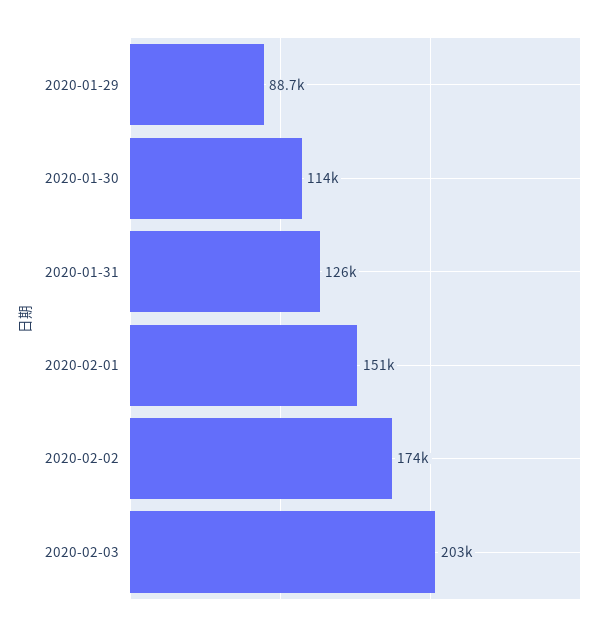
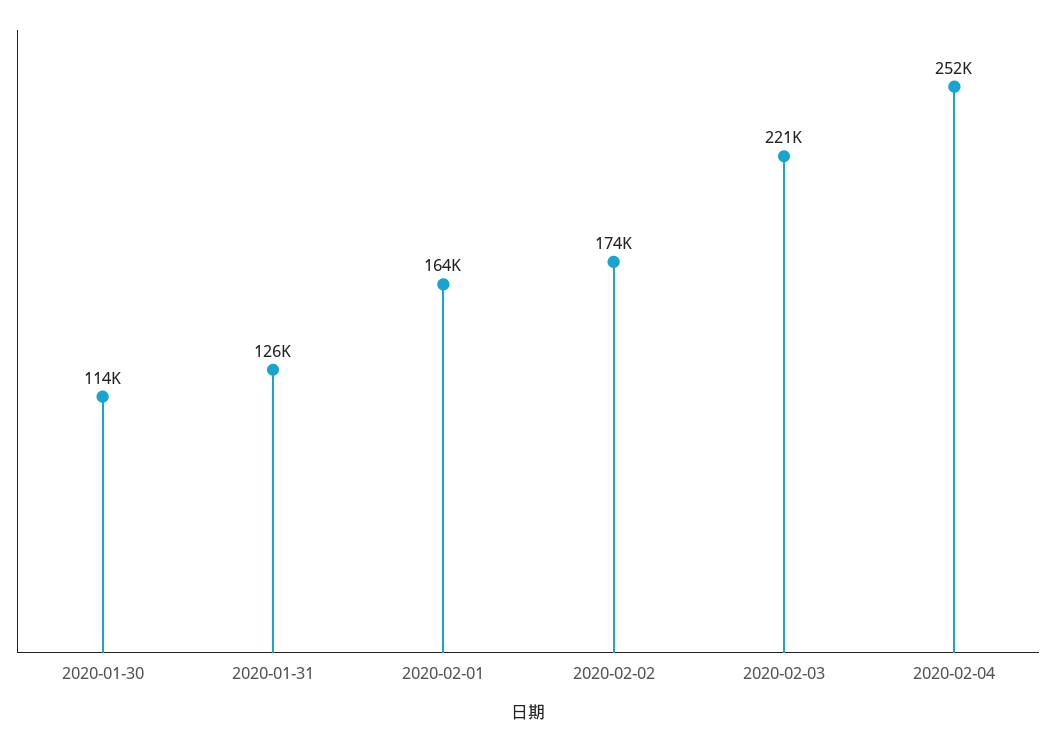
2020-01-29: 88700 -> none
2020-02-01: 151000 -> 164000
2020-02-03: 203000 -> 221000
2020-02-04: none -> 252000

